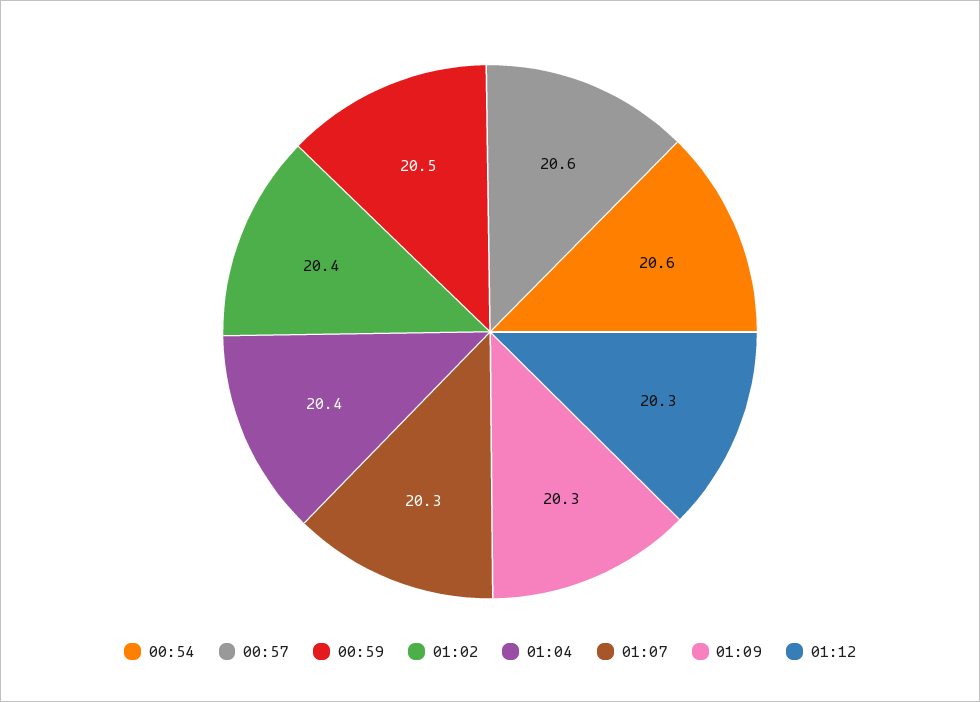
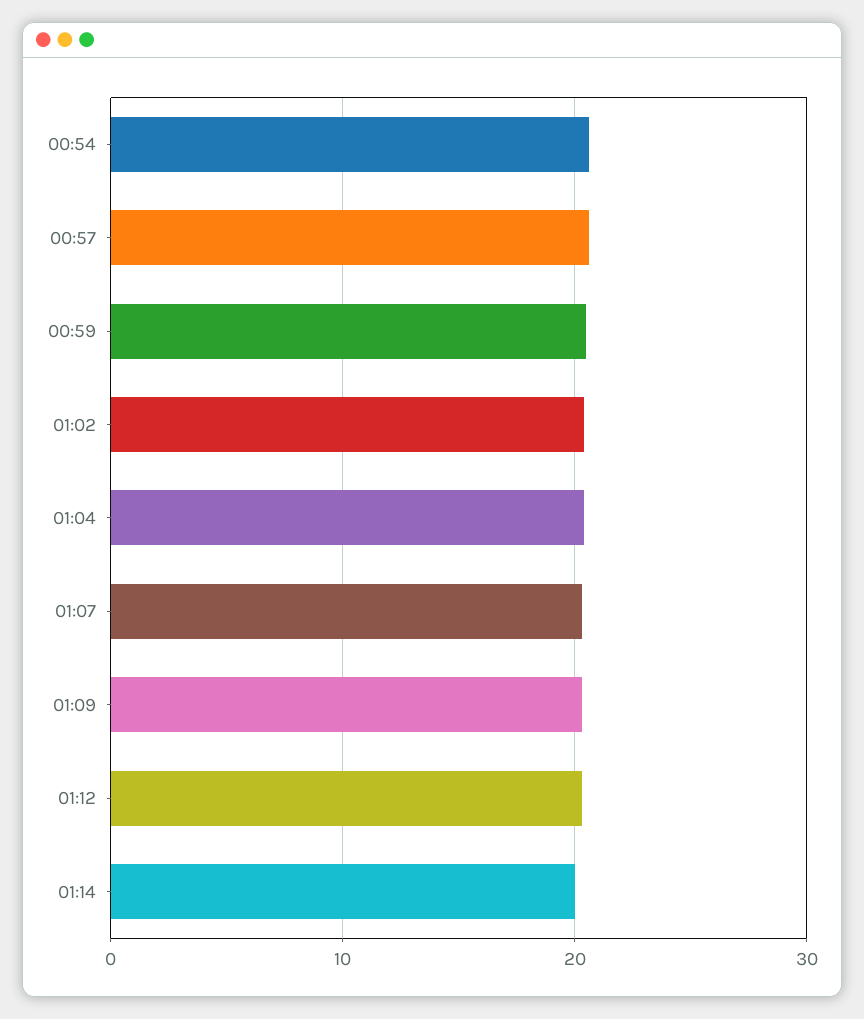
01:14: none -> 20

